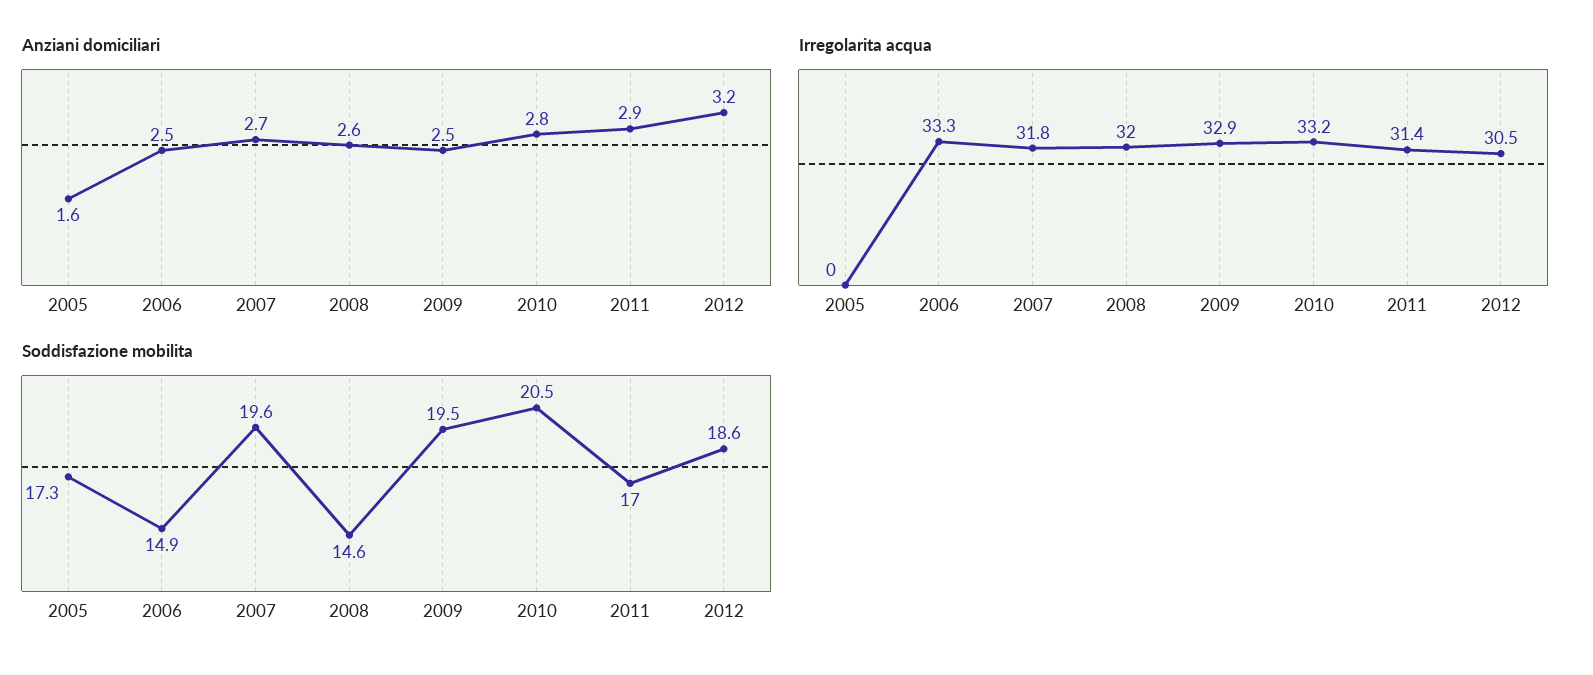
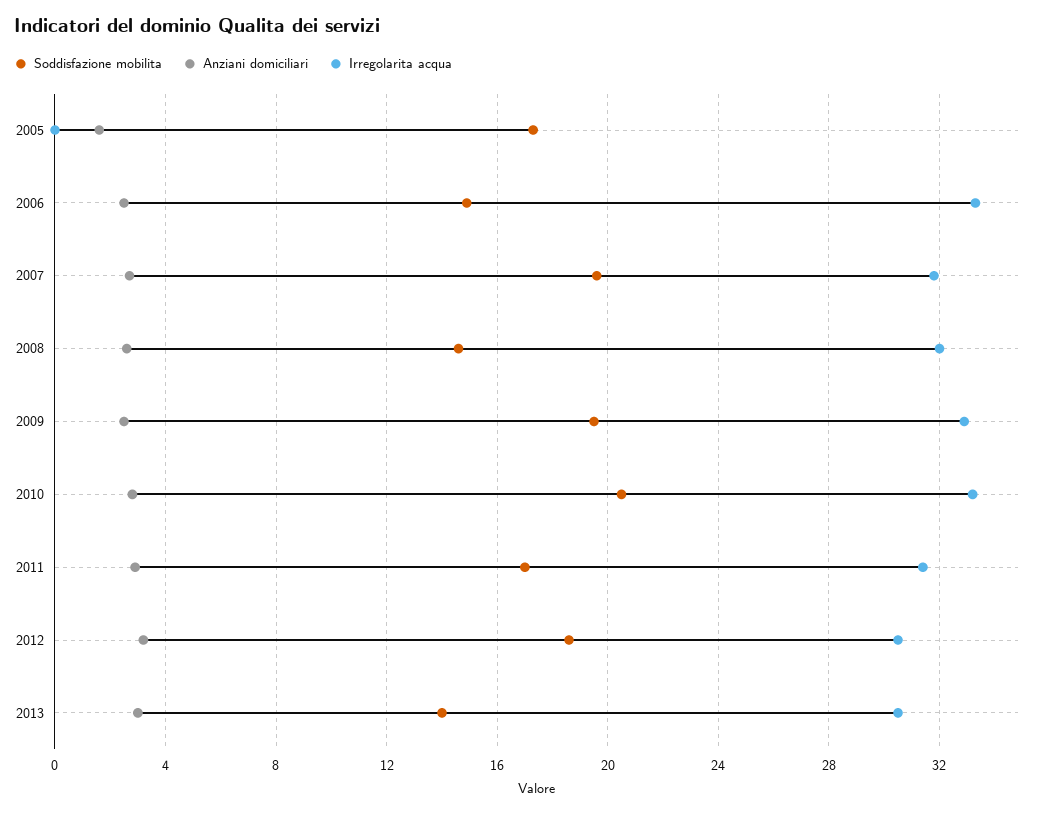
Soddisfazione mobilita, 2013: none -> 14
Anziani domiciliari, 2013: none -> 3
Irregolarita acqua, 2013: none -> 30.5

